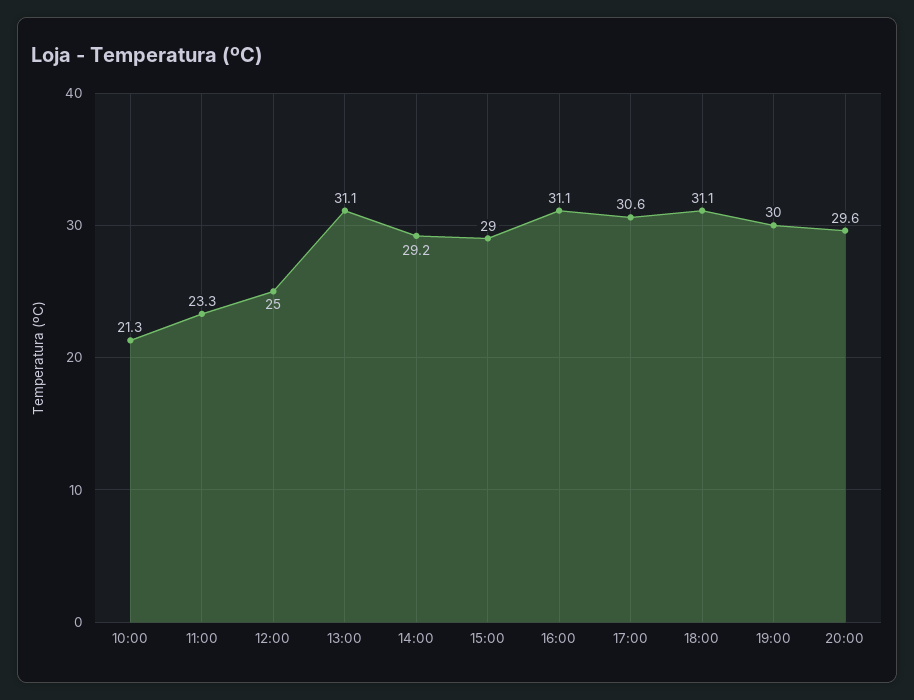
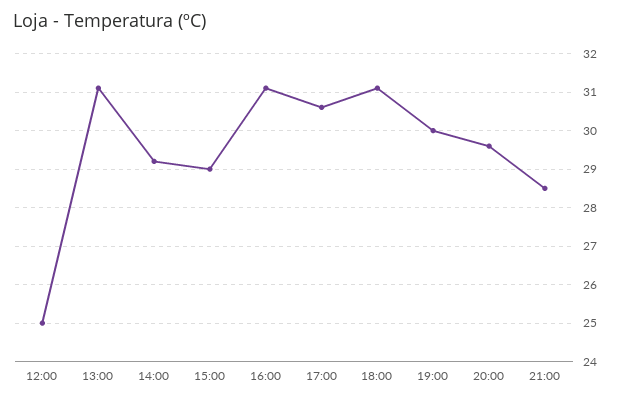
10:00: 21.3 -> none
11:00: 23.3 -> none
21:00: none -> 28.5

